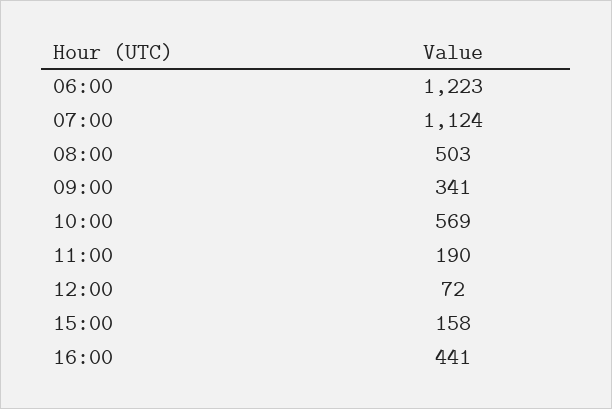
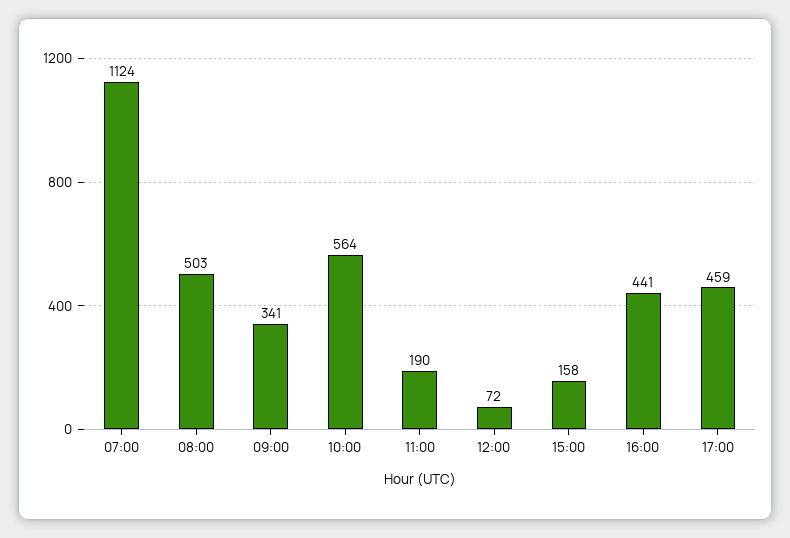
06:00: 1223 -> none
10:00: 569 -> 564
17:00: none -> 459

